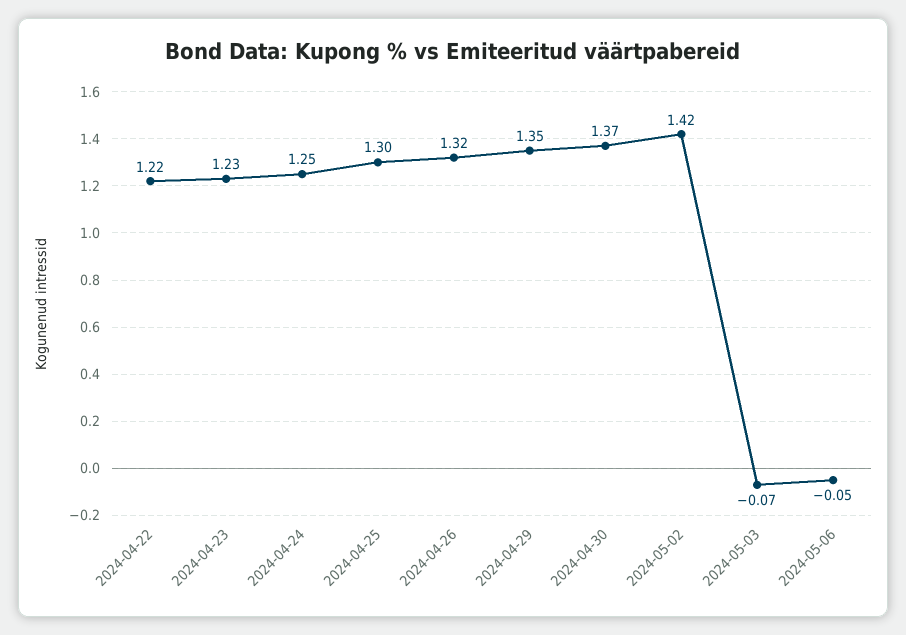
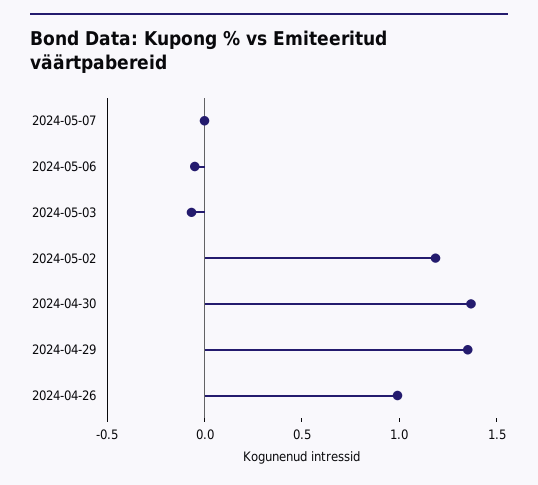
2024-04-22: 1.22 -> none
2024-04-23: 1.23 -> none
2024-04-24: 1.25 -> none
2024-04-25: 1.3 -> none
2024-04-26: 1.32 -> 1
2024-05-02: 1.42 -> 1.2
2024-05-07: none -> 0

